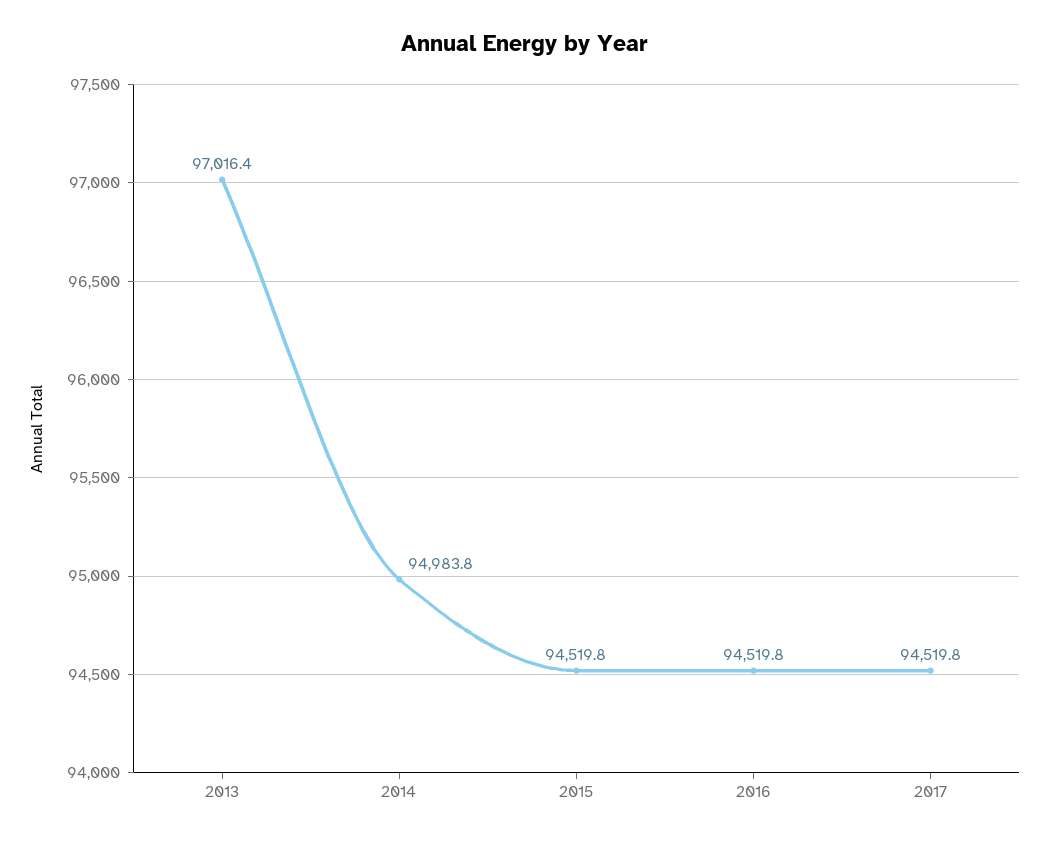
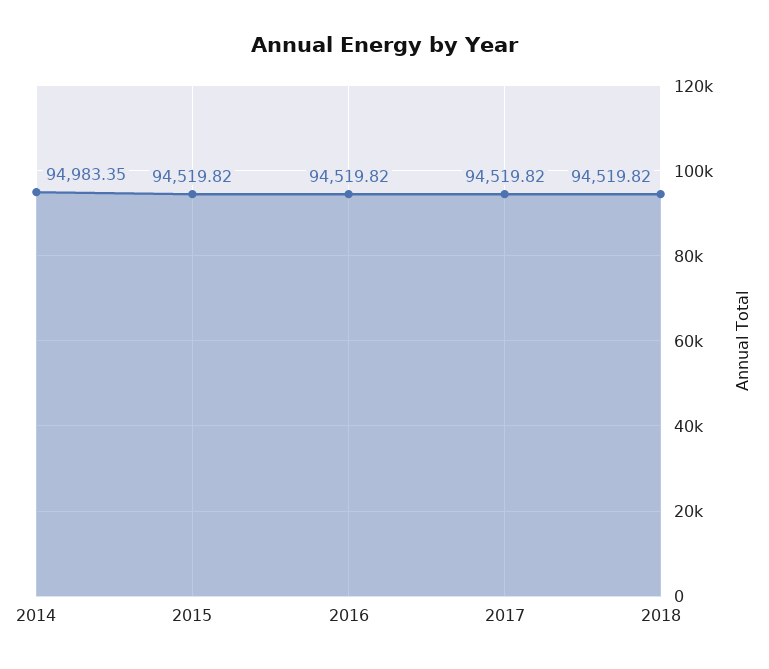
2013: 97016.4 -> none
2014: 94983.8 -> 94983.35
2018: none -> 94519.82

